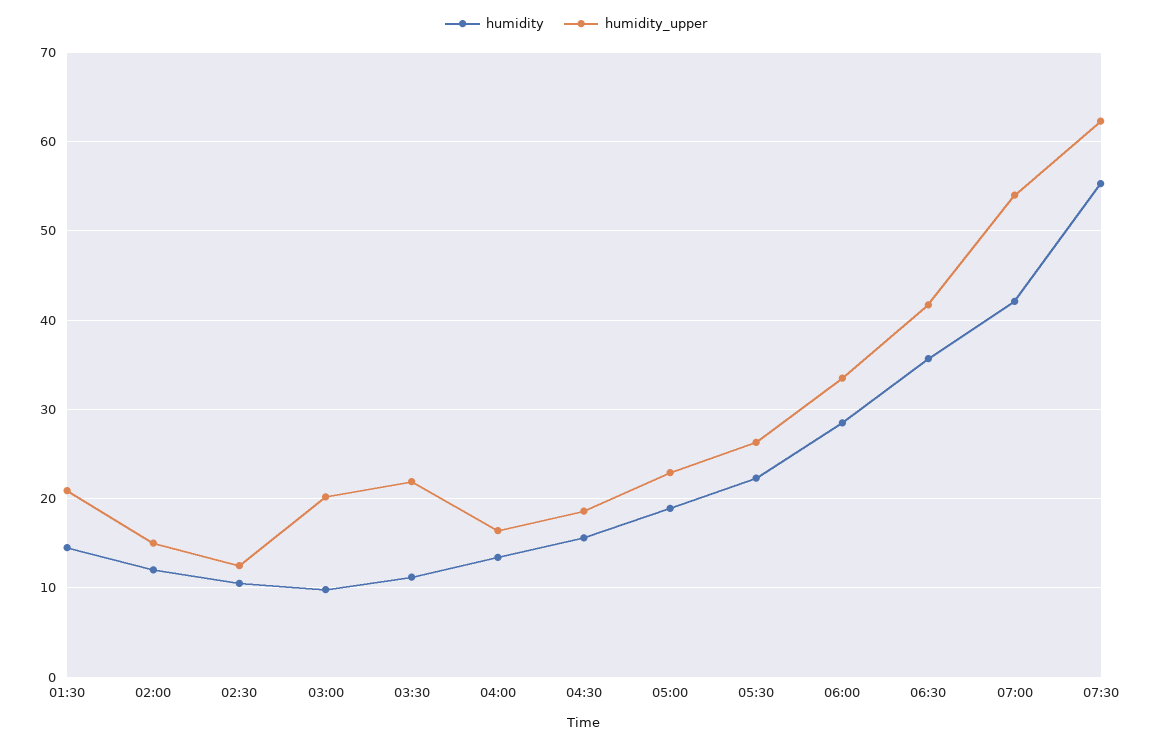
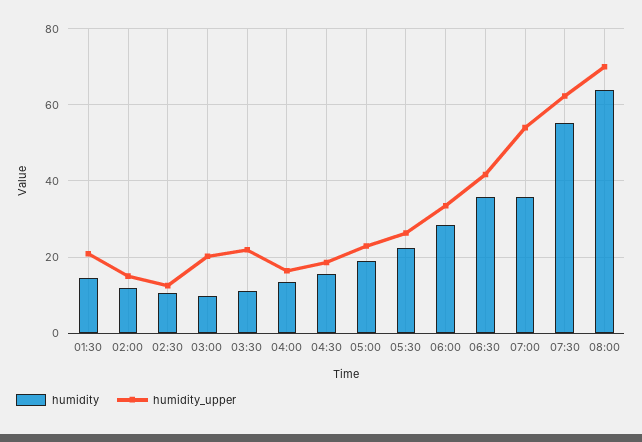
humidity, 07:00: 42 -> 36
humidity, 08:00: none -> 64
humidity_upper, 08:00: none -> 70

